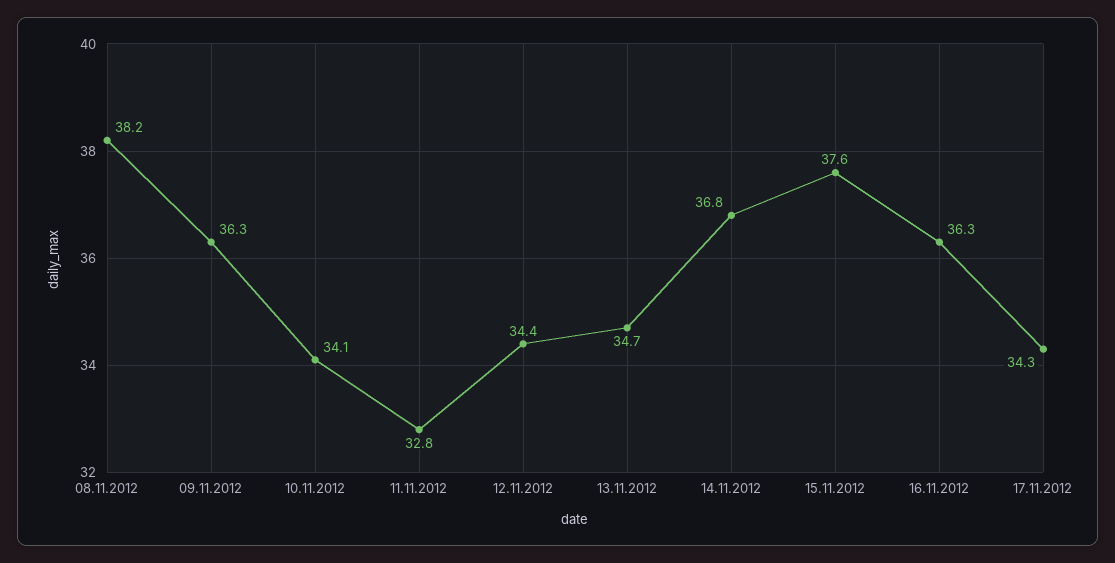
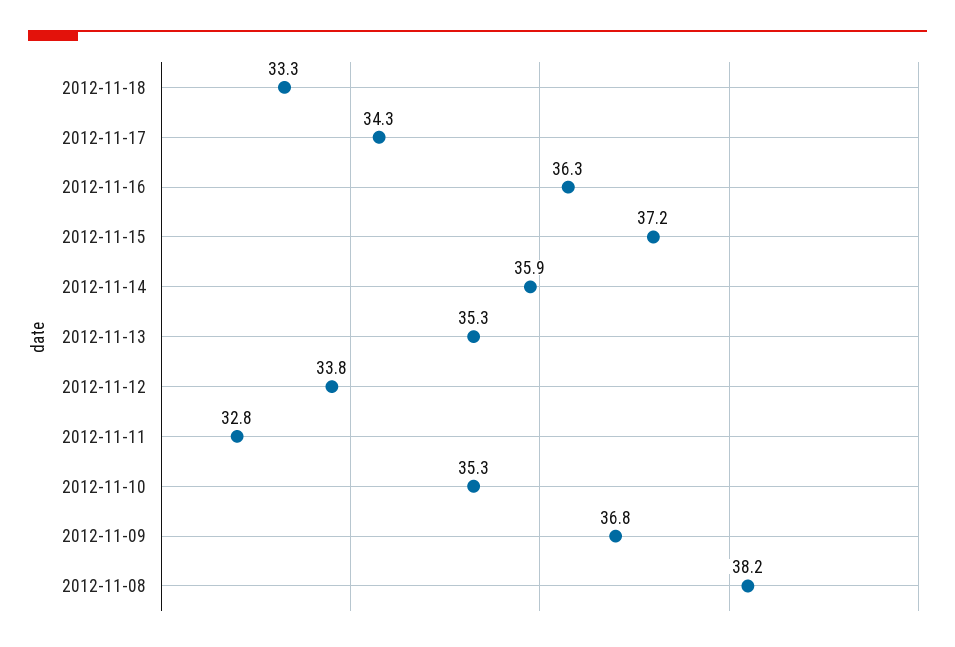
09.11.2012: 36.3 -> 36.8
10.11.2012: 34.1 -> 35.3
12.11.2012: 34.4 -> 33.8
13.11.2012: 34.7 -> 35.3
14.11.2012: 36.8 -> 35.9
15.11.2012: 37.6 -> 37.2
2012-11-18: none -> 33.3

